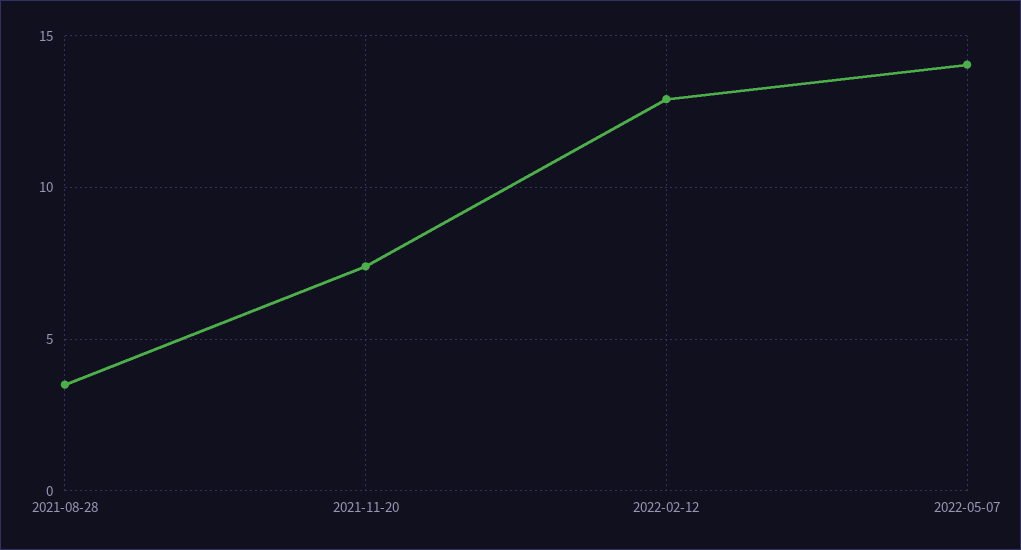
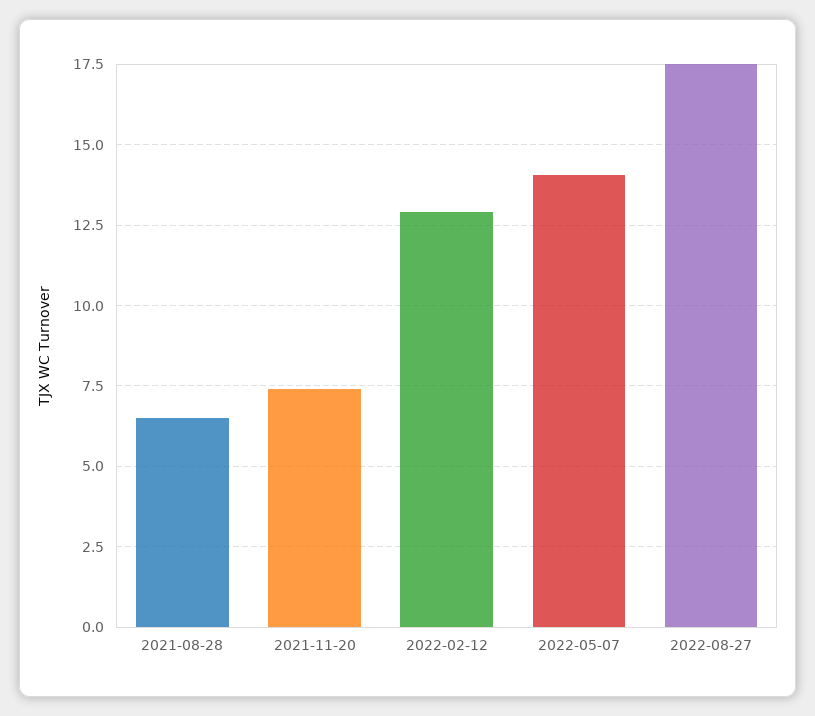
2021-08-28: 3.5 -> 6.5
2022-08-27: none -> 17.5

